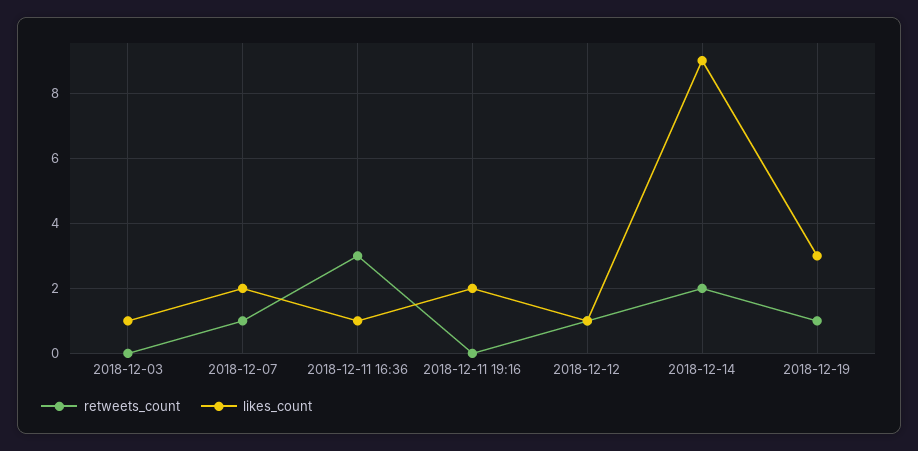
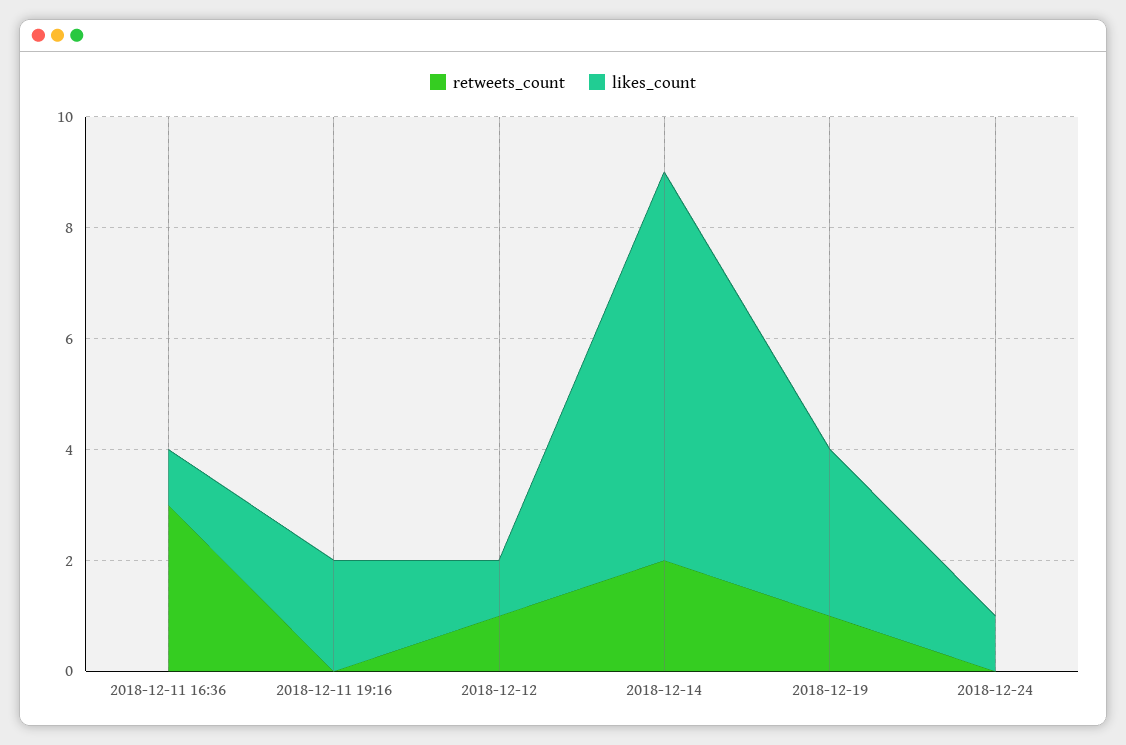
retweets_count, 2018-12-03: 0 -> none
likes_count, 2018-12-03: 1 -> none
retweets_count, 2018-12-07: 1 -> none
likes_count, 2018-12-07: 2 -> none
likes_count, 2018-12-14: 9 -> 7
retweets_count, 2018-12-24: none -> 0
likes_count, 2018-12-24: none -> 1

